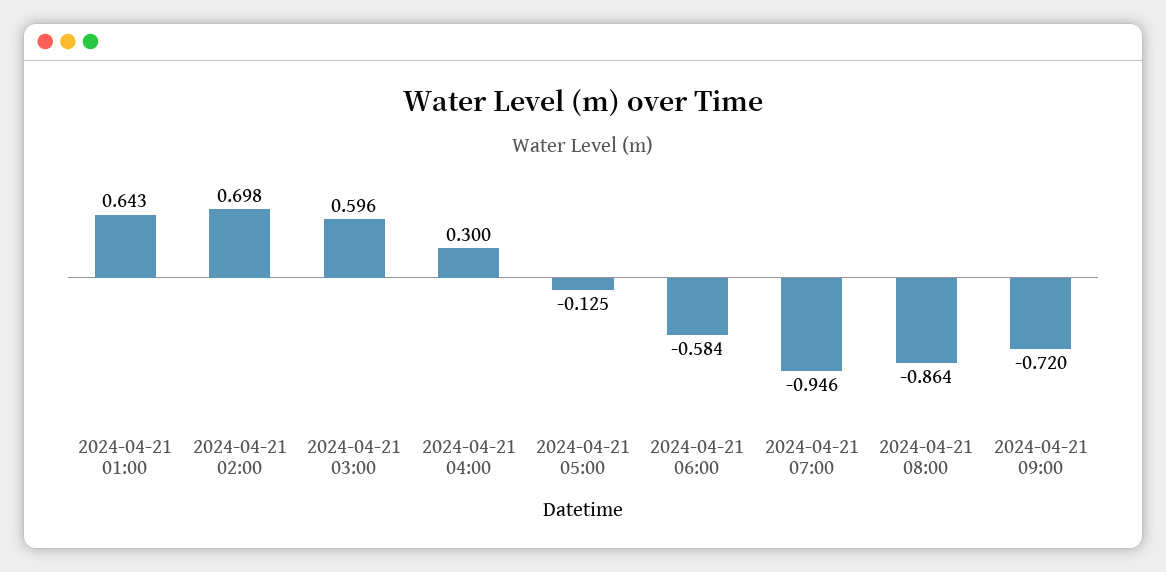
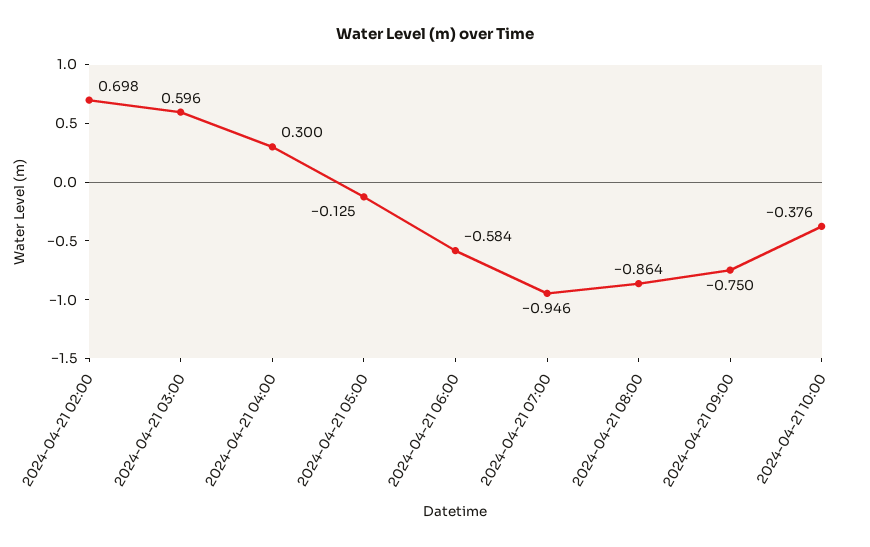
2024-04-21 01:00: 0.643 -> none
2024-04-21 09:00: -0.72 -> -0.75
2024-04-21 10:00: none -> -0.376

